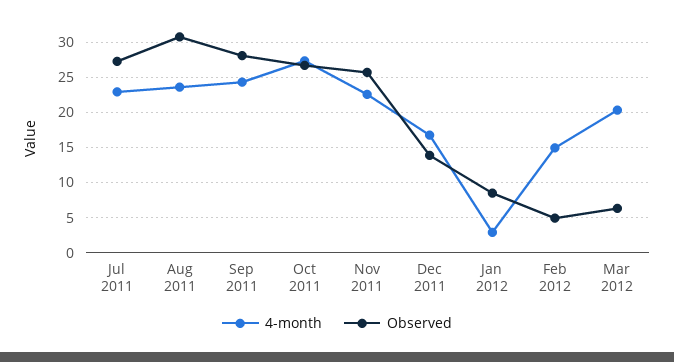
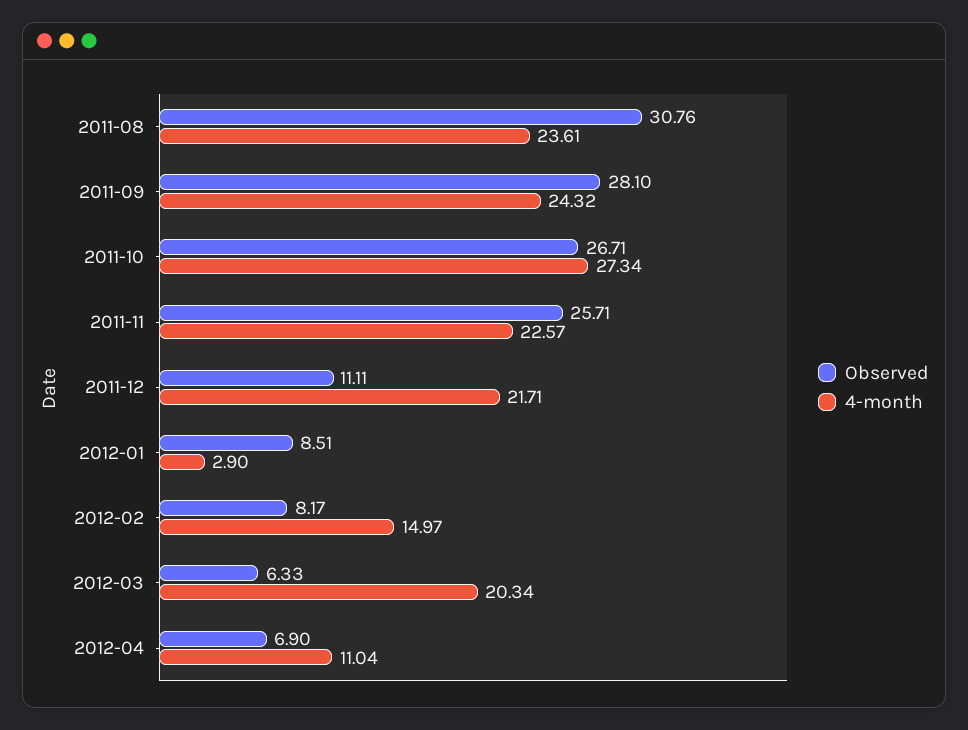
4-month, Jul 2011: 23 -> none
Observed, Jul 2011: 27 -> none
4-month, Dec 2011: 17 -> 21.71
Observed, Dec 2011: 14 -> 11.11
Observed, Feb 2012: 5 -> 8.17
Observed, 2012-04: none -> 6.9
4-month, 2012-04: none -> 11.04

